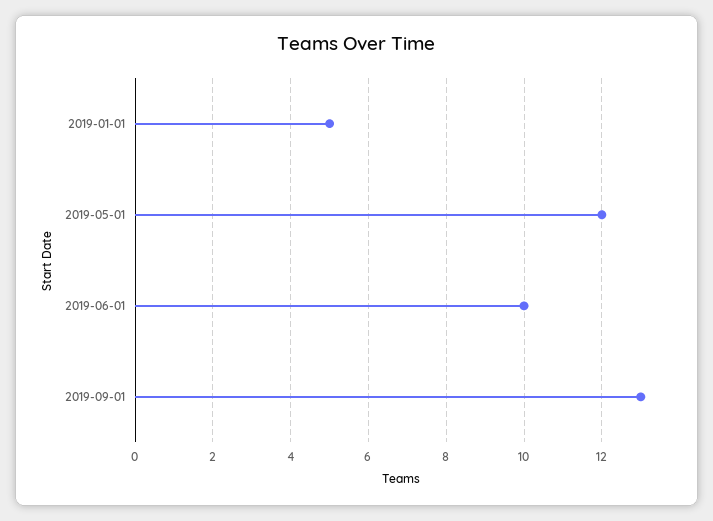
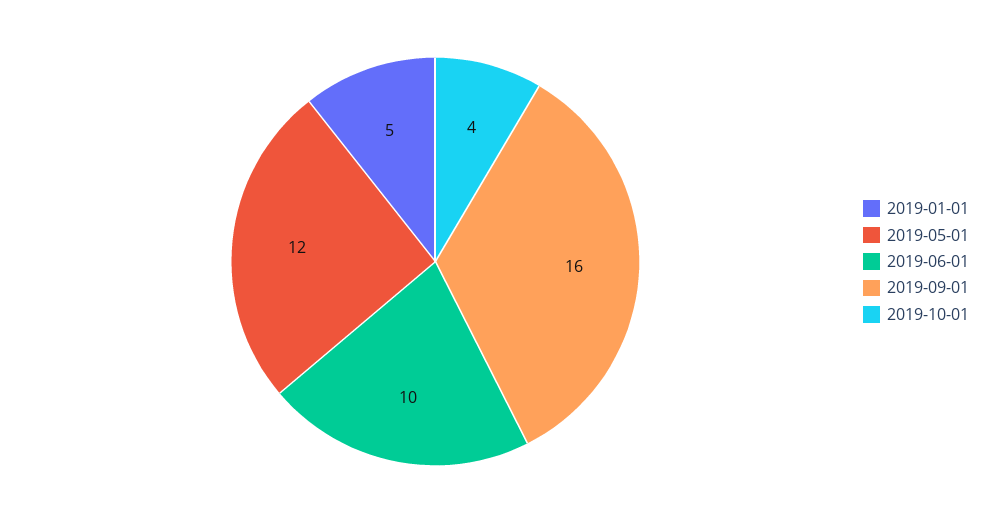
2019-09-01: 13 -> 16
2019-10-01: none -> 4

